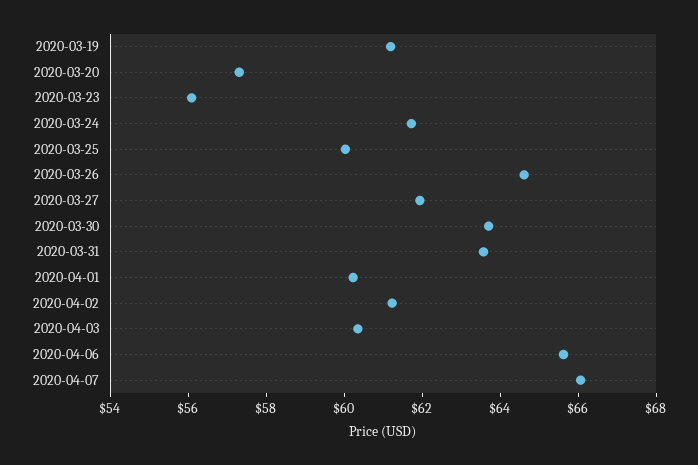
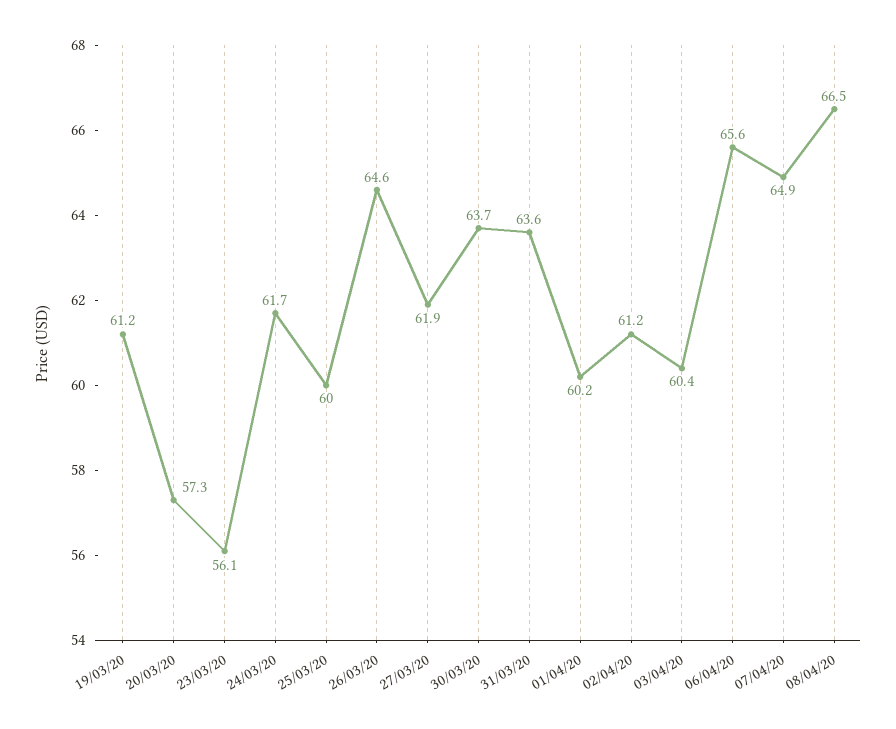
2020-04-07: 66 -> 64.9
08/04/20: none -> 66.5

